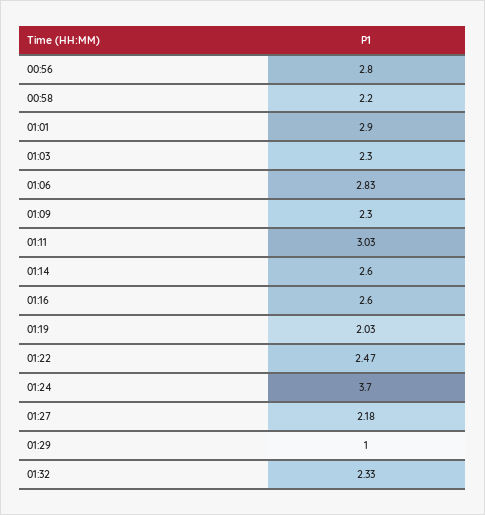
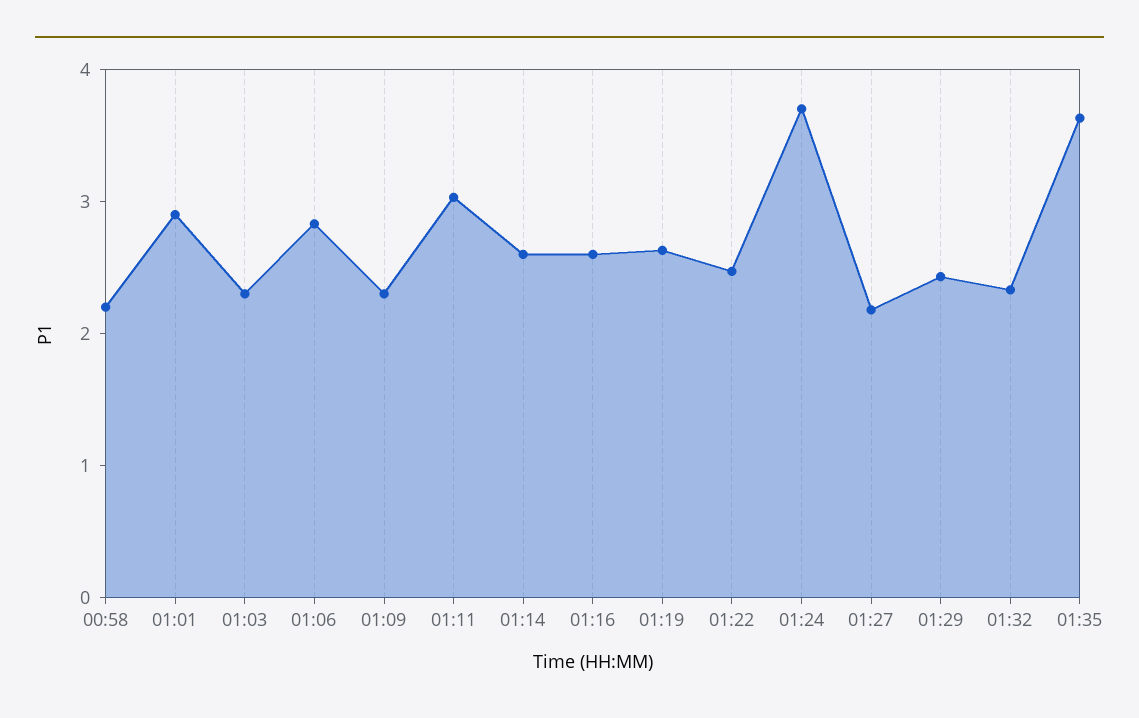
00:56: 2.8 -> none
01:19: 2.03 -> 2.6
01:29: 1 -> 2.4
01:35: none -> 3.6

